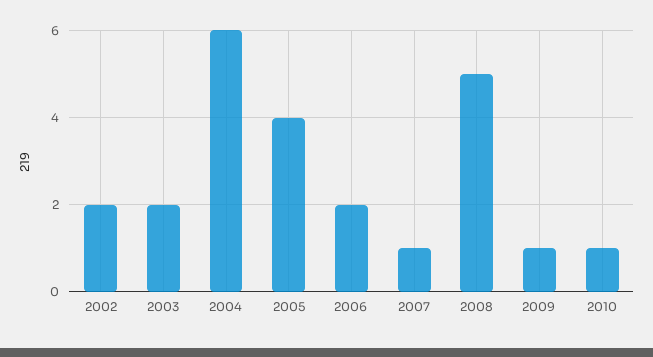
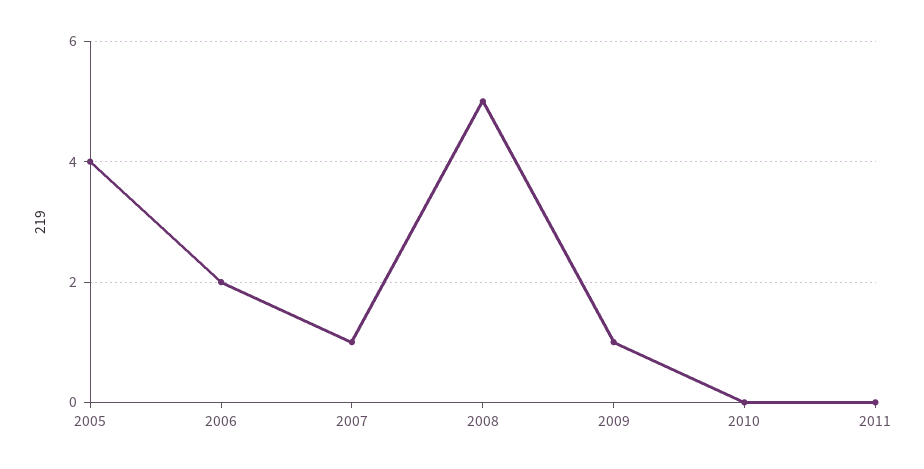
2002: 2 -> none
2003: 2 -> none
2004: 6 -> none
2010: 1 -> 0
2011: none -> 0

